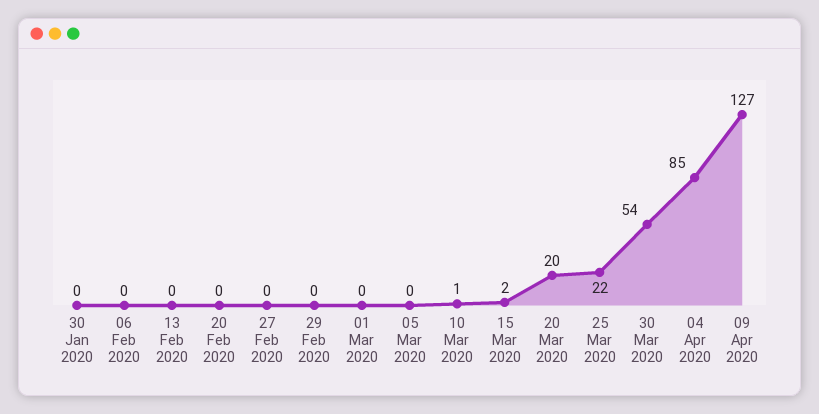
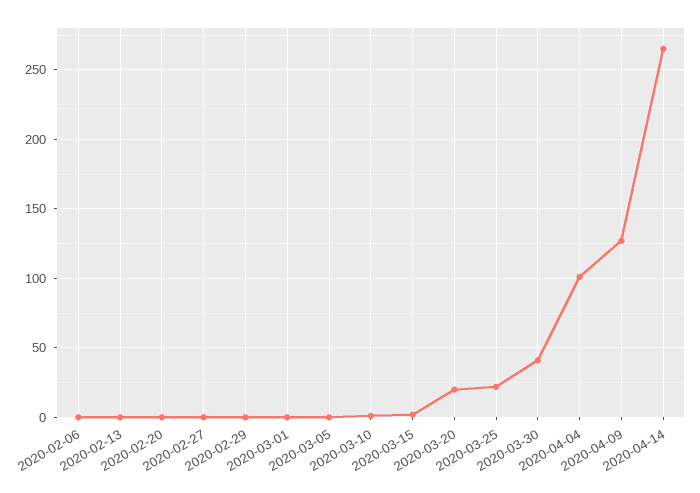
30 Jan 2020: 0 -> none
30 Mar 2020: 54 -> 40
04 Apr 2020: 85 -> 100
2020-04-14: none -> 265

